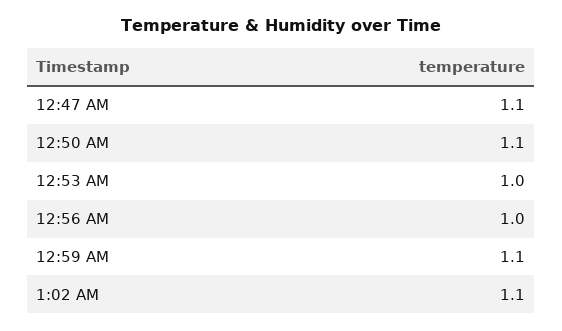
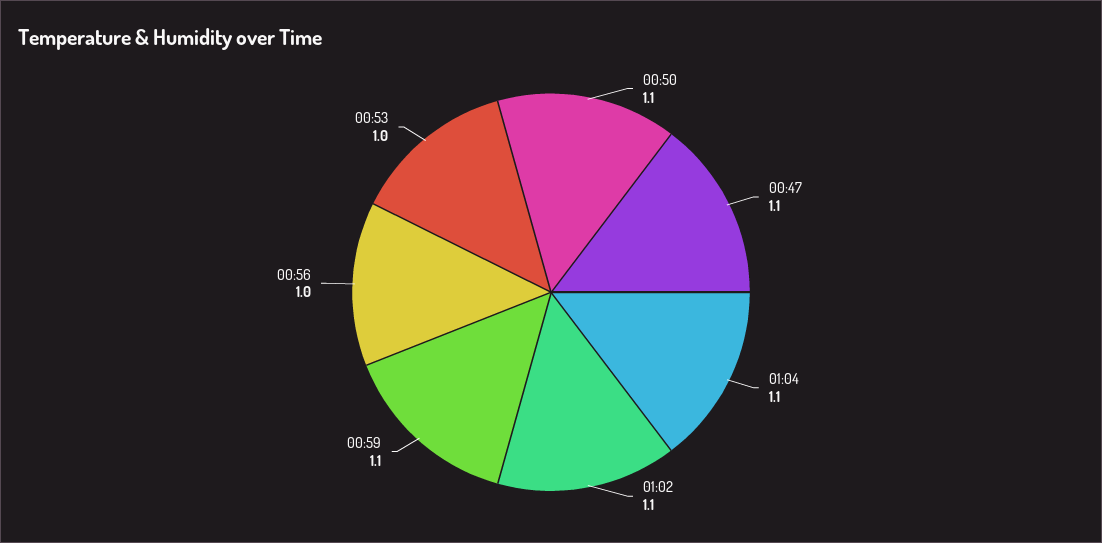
01:04: none -> 1.1

